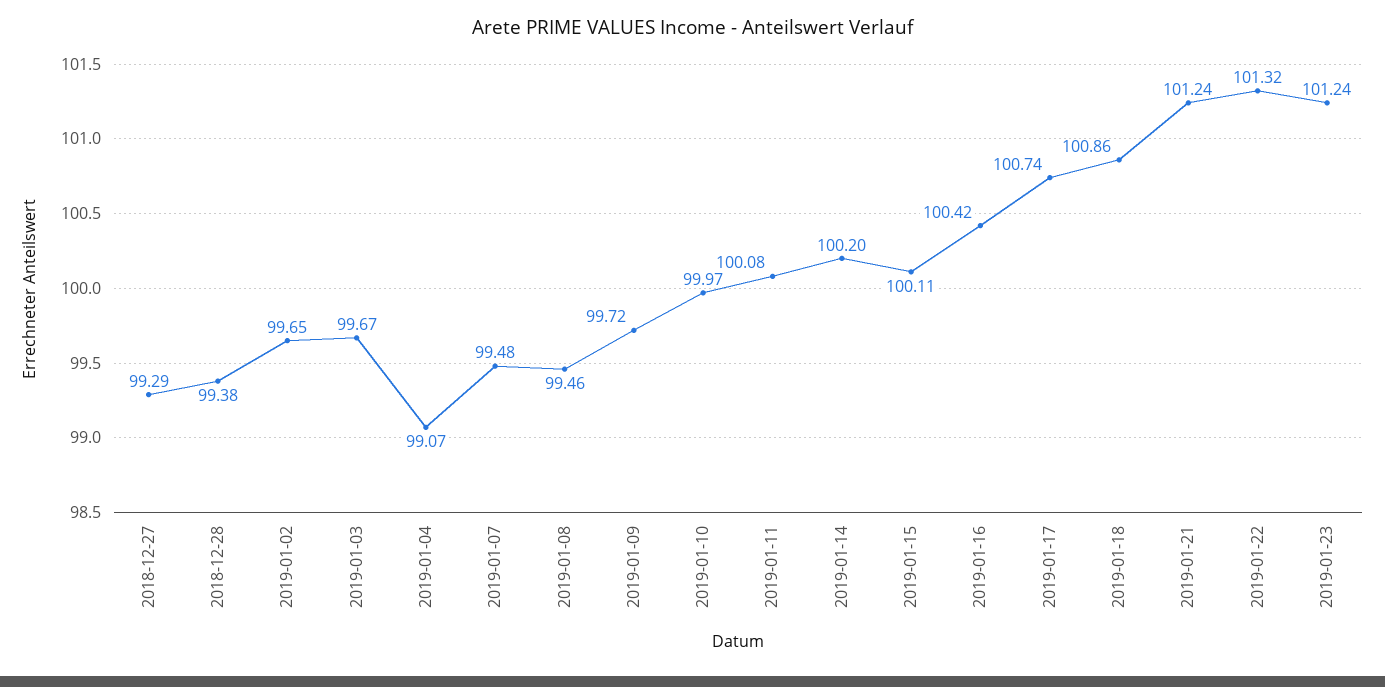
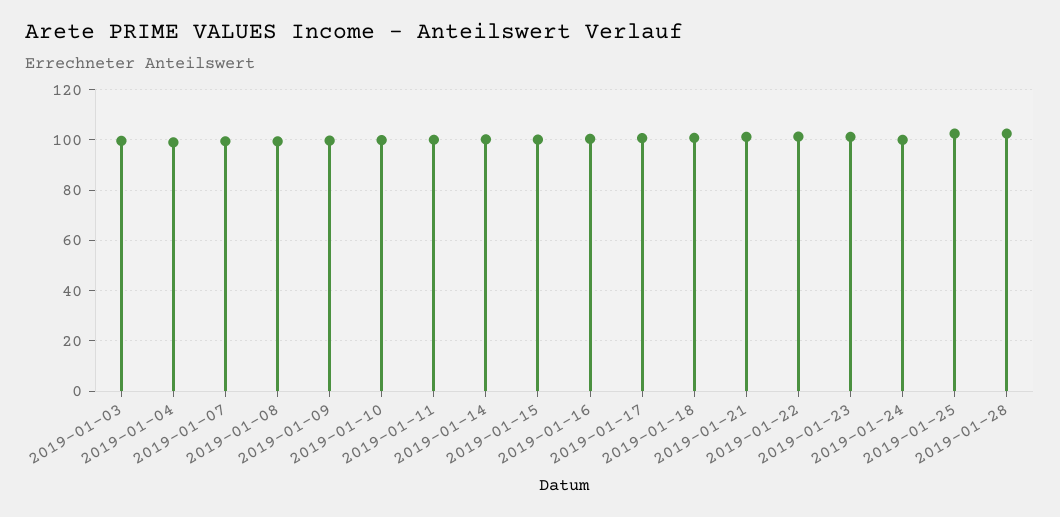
2018-12-27: 99.29 -> none
2018-12-28: 99.38 -> none
2019-01-02: 99.65 -> none
2019-01-24: none -> 100
2019-01-25: none -> 102.5
2019-01-28: none -> 102.5

